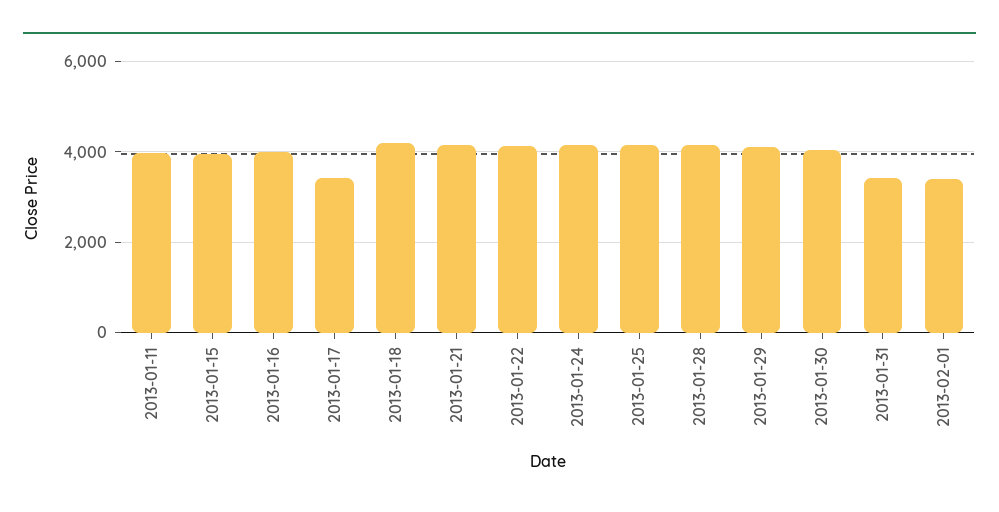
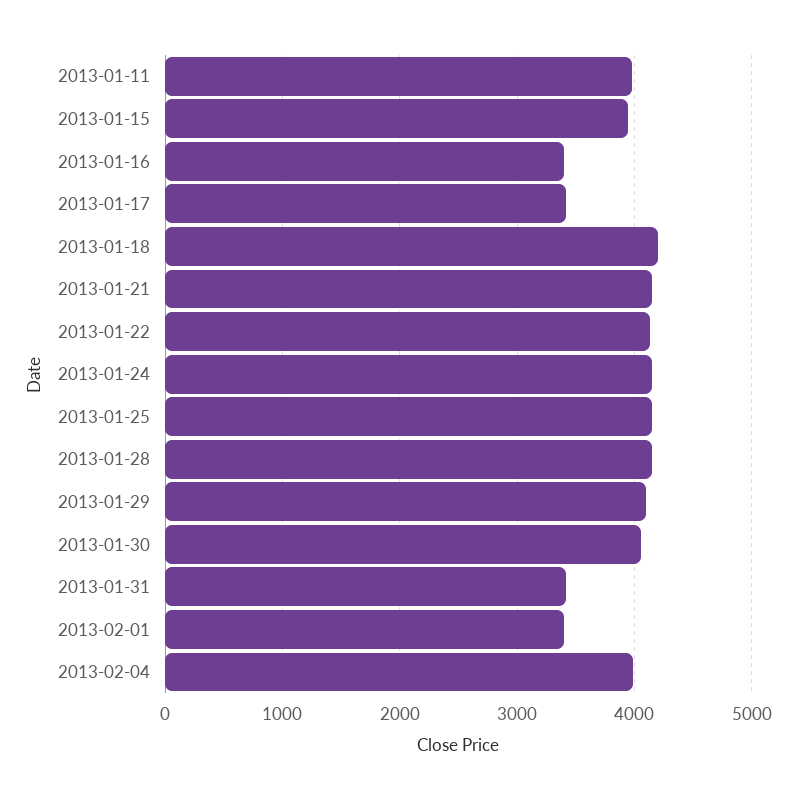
2013-01-16: 4000 -> 3400
2013-02-04: none -> 4000

